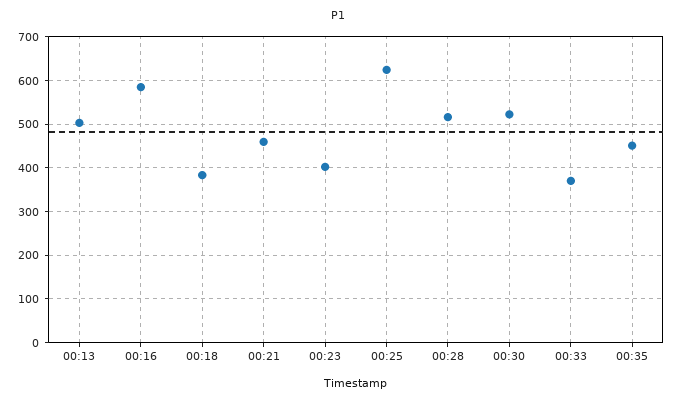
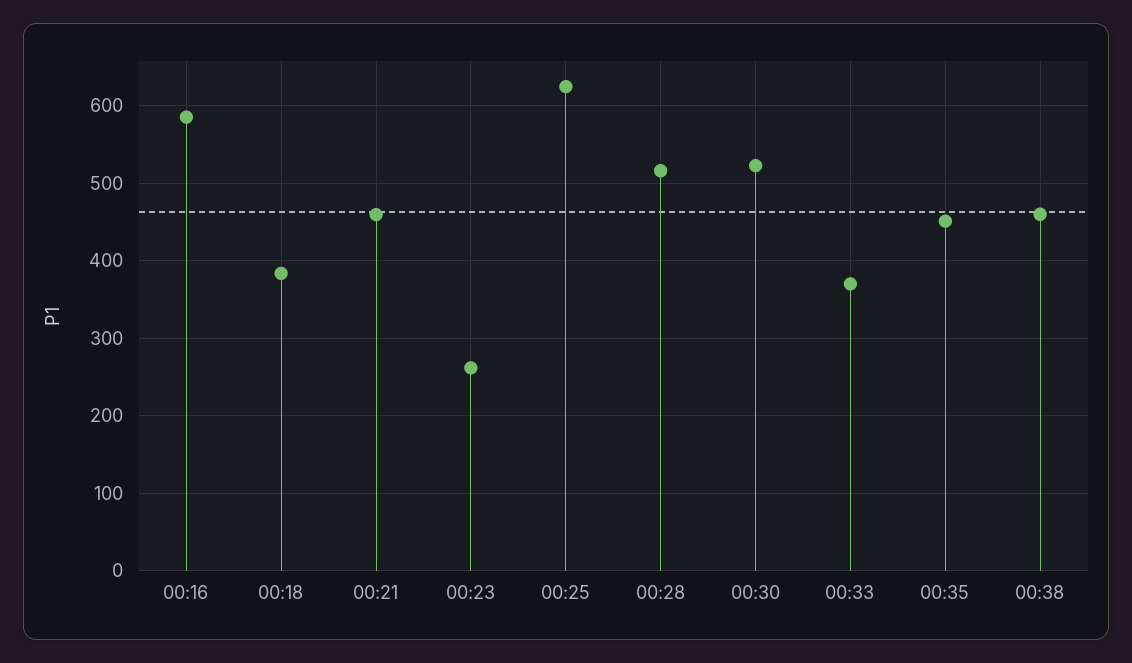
00:13: 500 -> none
00:23: 400 -> 260
00:38: none -> 460

